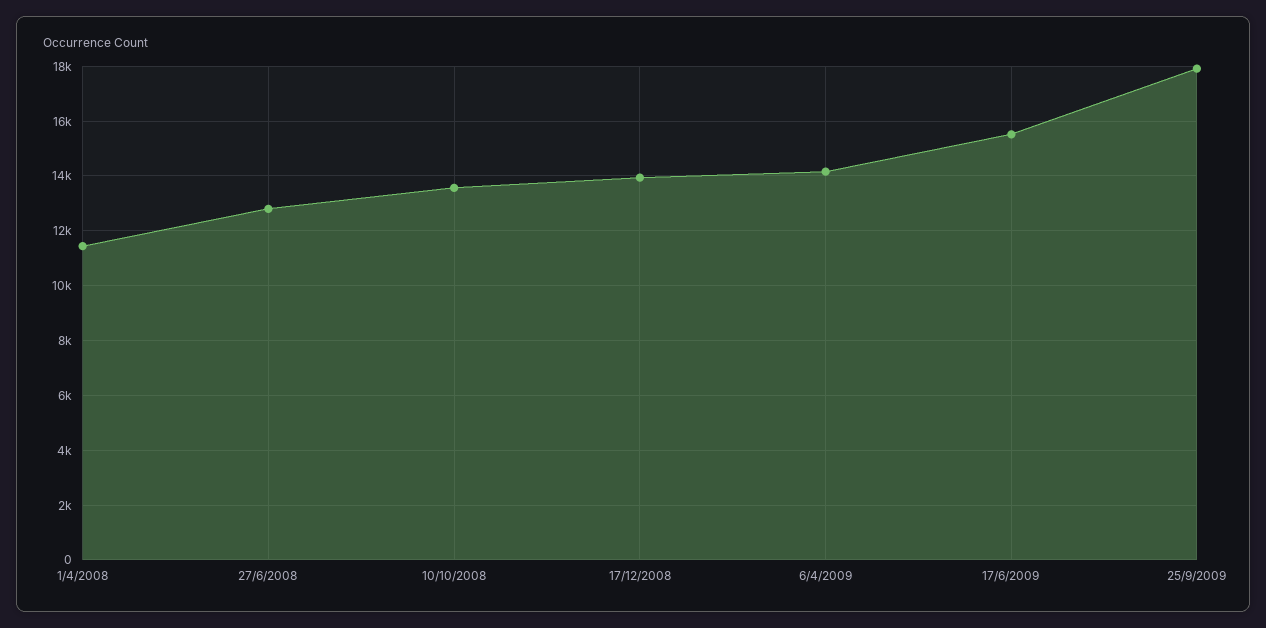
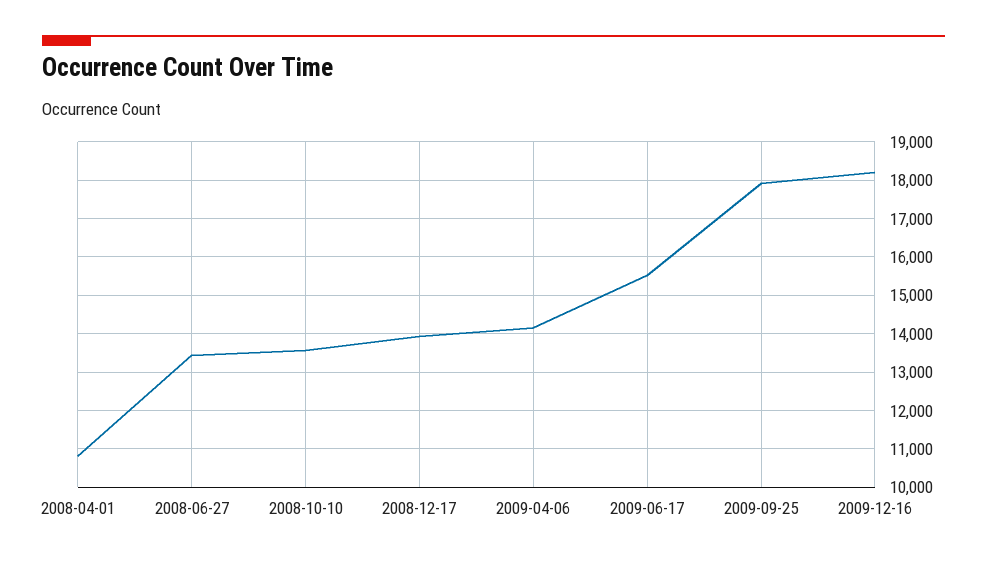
1/4/2008: 11500 -> 10800
27/6/2008: 12750 -> 13400
2009-12-16: none -> 18200

